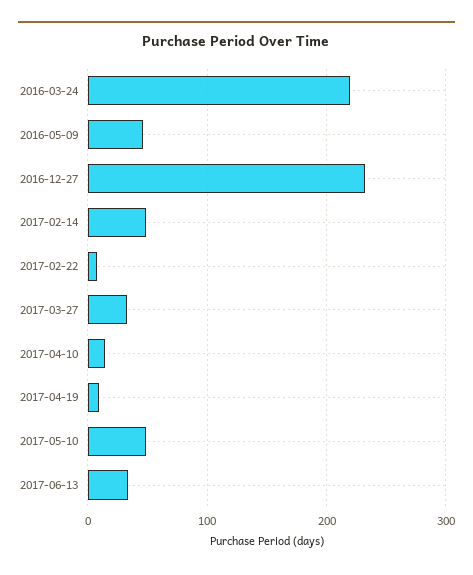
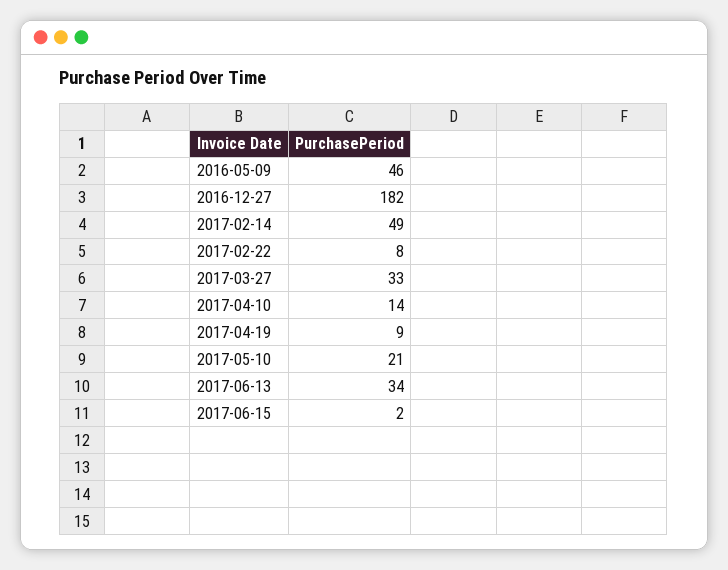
2016-03-24: 220 -> none
2016-12-27: 230 -> 182
2017-05-10: 50 -> 21
2017-06-15: none -> 2

